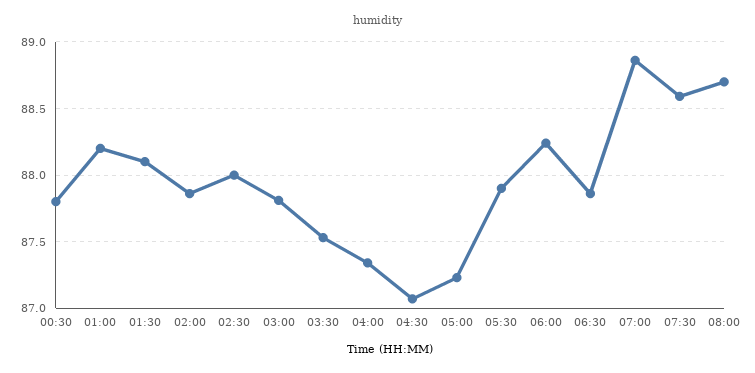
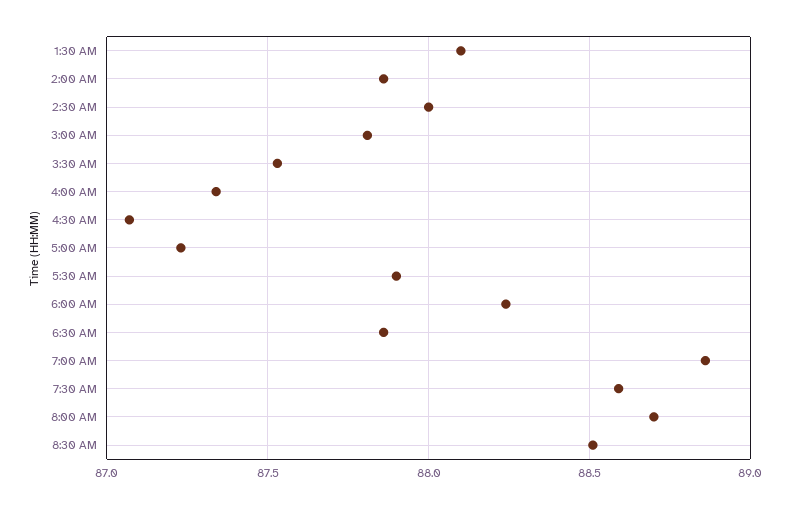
00:30: 87.8 -> none
01:00: 88.2 -> none
8:30 AM: none -> 88.5

